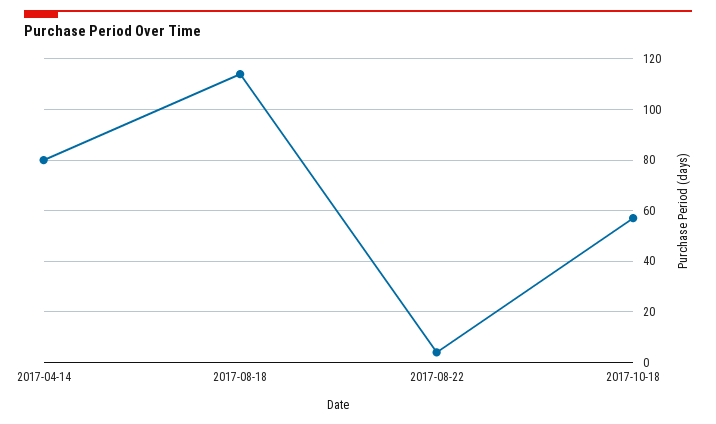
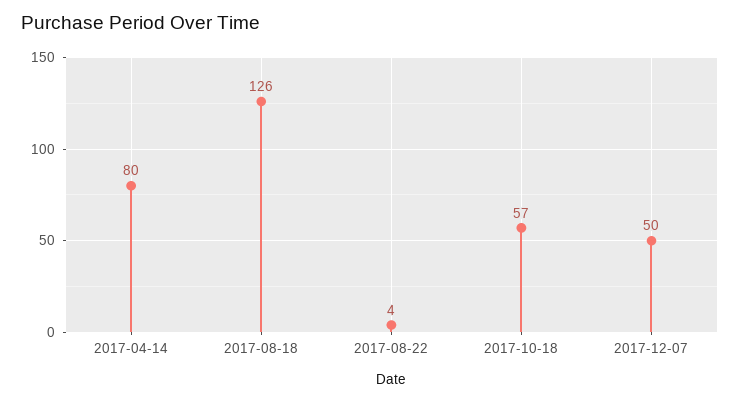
2017-08-18: 115 -> 126
2017-12-07: none -> 50

